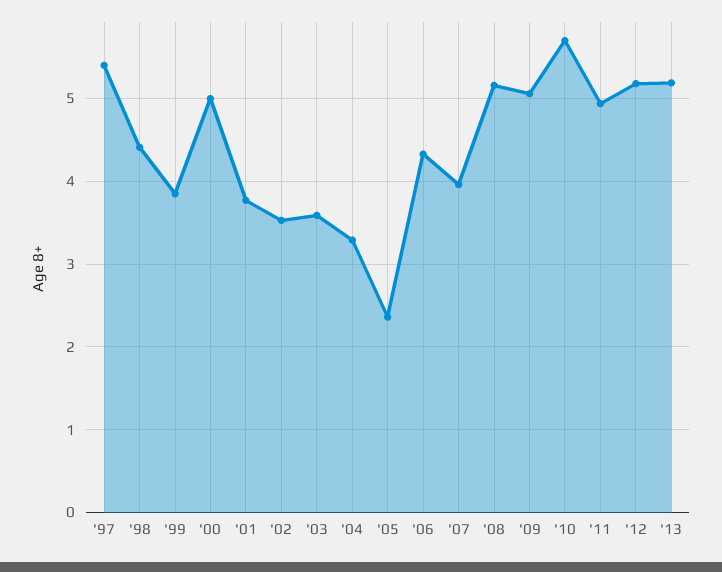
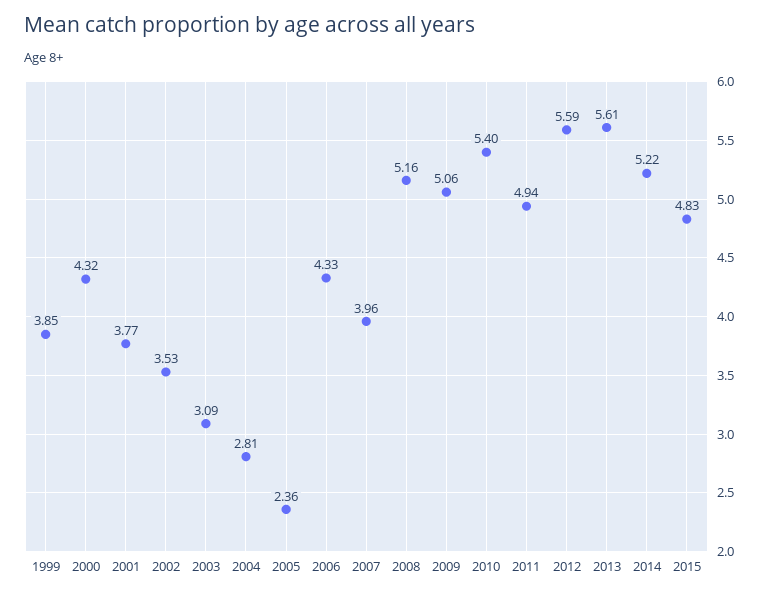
'97: 5.4 -> none
'98: 4.4 -> none
'00: 5 -> 4.32
'03: 3.6 -> 3.09
'04: 3.3 -> 2.81
'10: 5.7 -> 5.4
'12: 5.2 -> 5.59
'13: 5.2 -> 5.61
2014: none -> 5.22
2015: none -> 4.83

